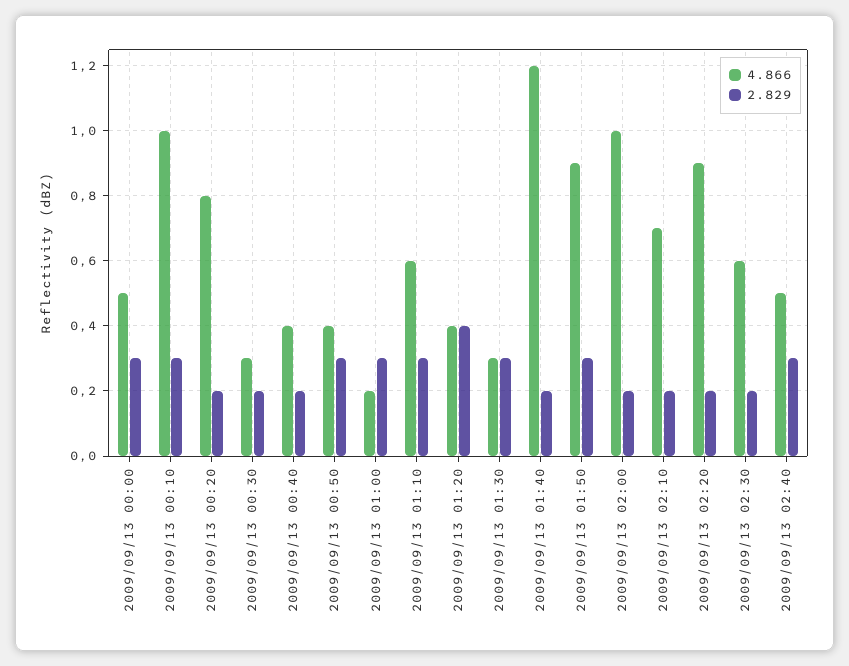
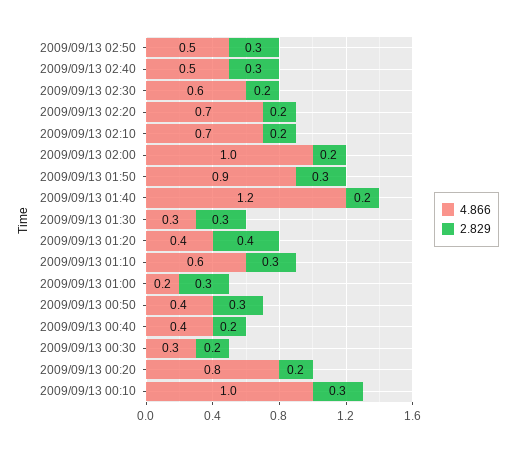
4.866, 2009/09/13 00:00: 0.5 -> none
2.829, 2009/09/13 00:00: 0.3 -> none
4.866, 2009/09/13 02:20: 0.9 -> 0.7
4.866, 2009/09/13 02:50: none -> 0.5
2.829, 2009/09/13 02:50: none -> 0.3

